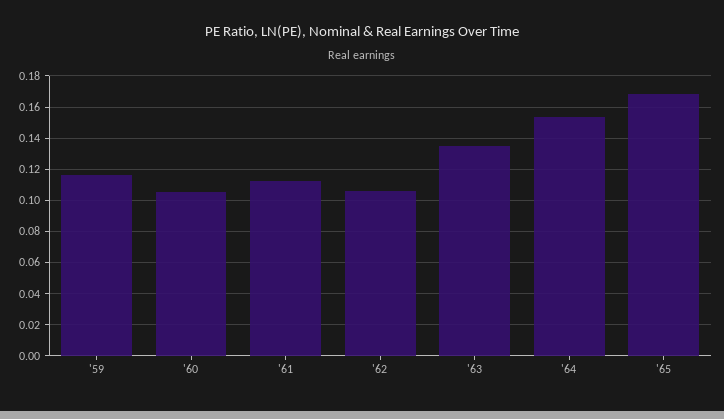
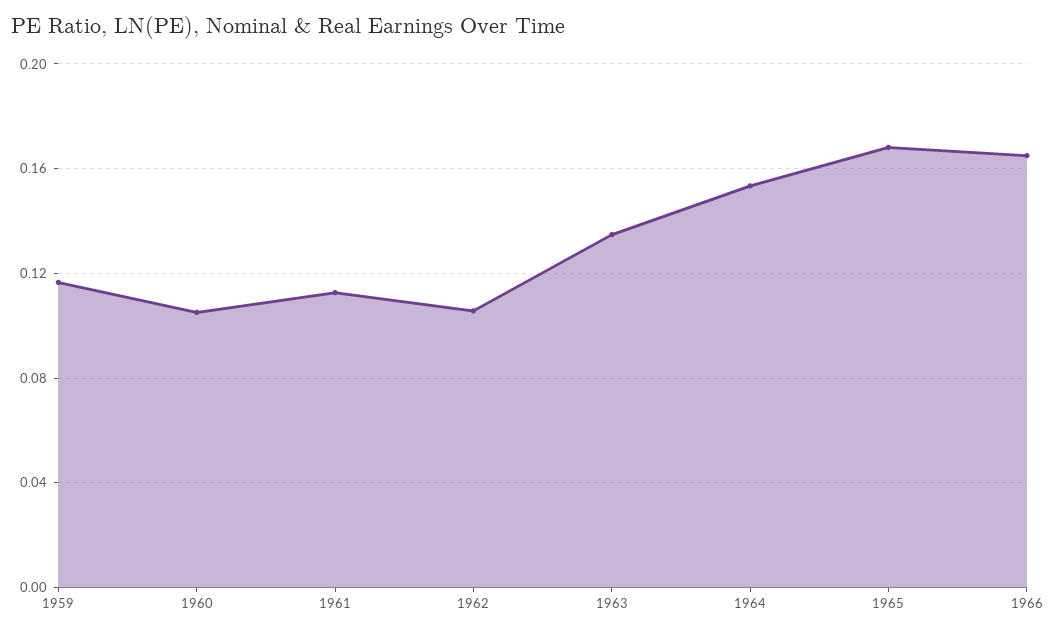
1966: none -> 0.165

